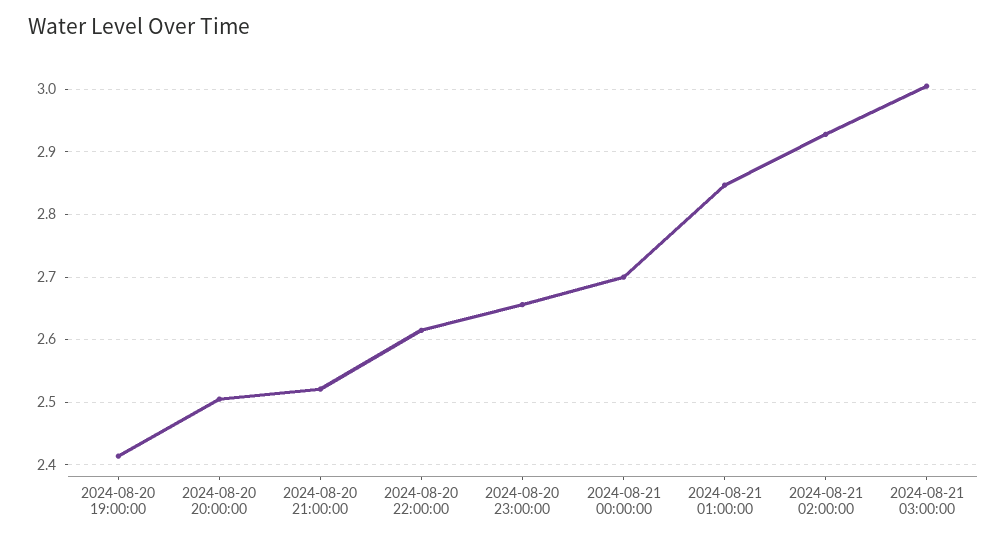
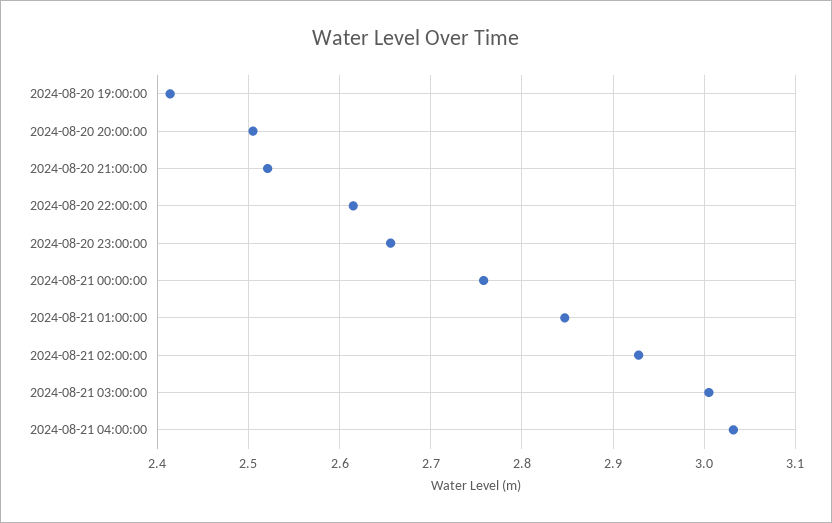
2024-08-21 00:00:00: 2.7 -> 2.76
2024-08-21 04:00:00: none -> 3.03

